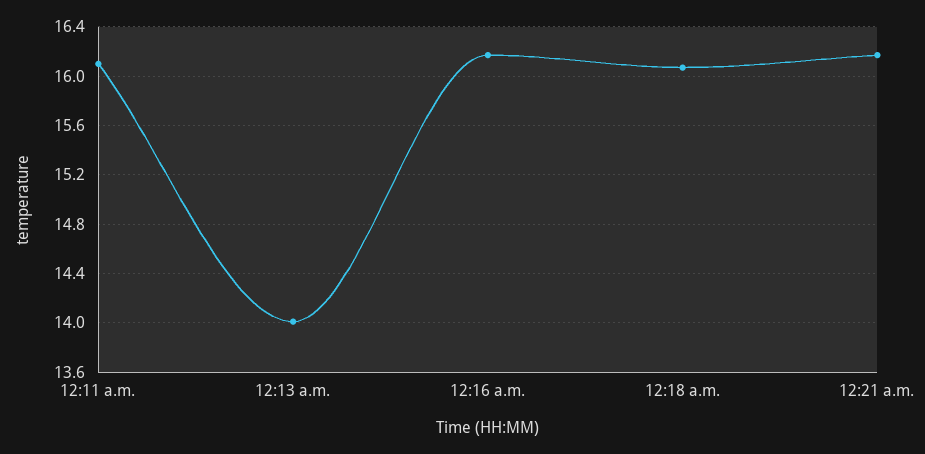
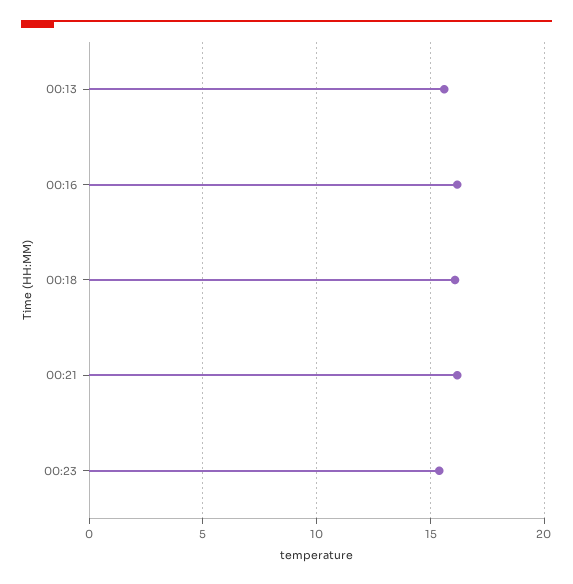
12:11 a.m.: 16.1 -> none
12:13 a.m.: 14 -> 15.5
00:23: none -> 15.5

